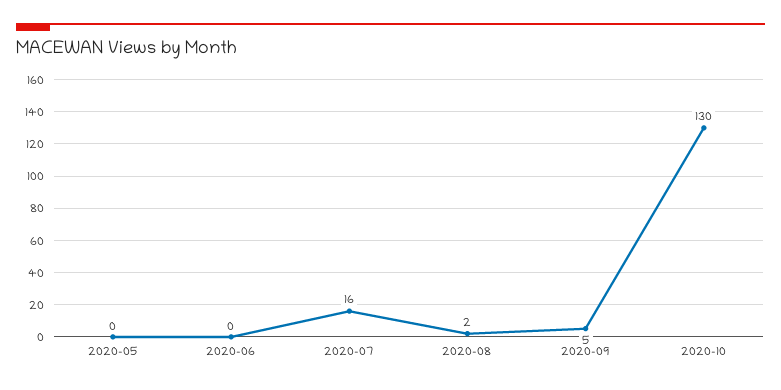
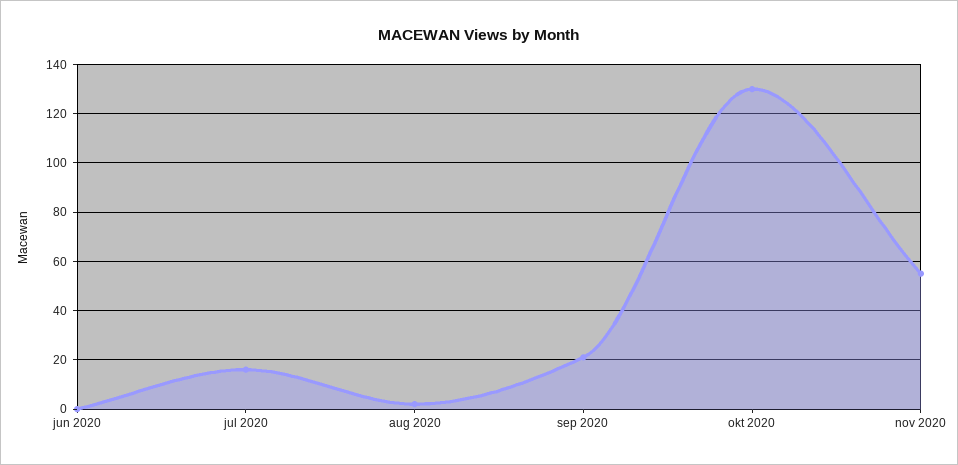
2020-05: 0 -> none
2020-09: 5 -> 20
nov 2020: none -> 55

